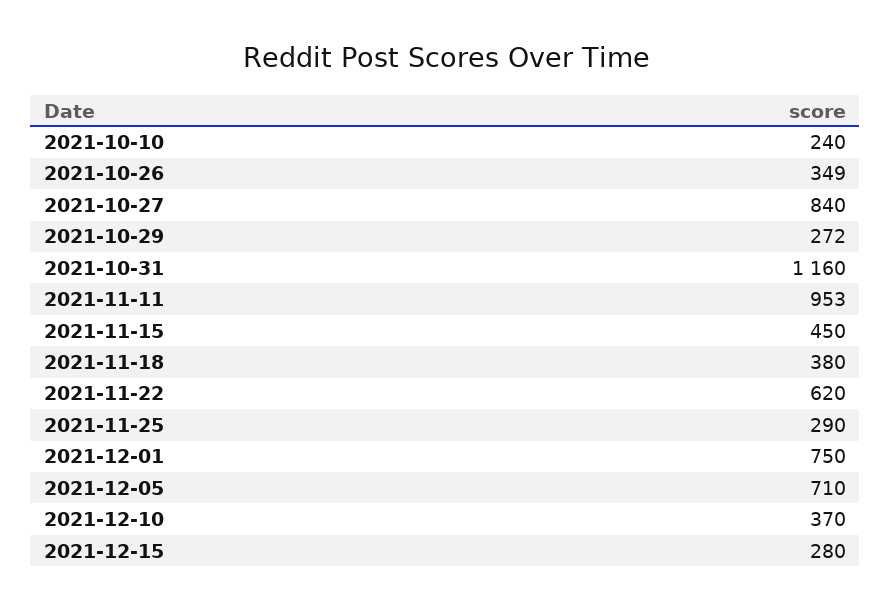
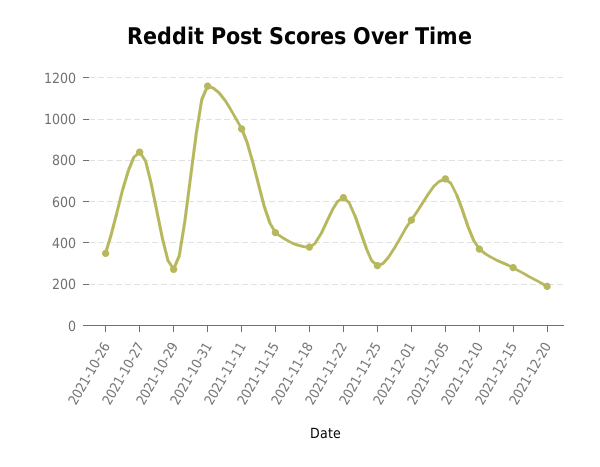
2021-10-10: 240 -> none
2021-12-01: 750 -> 500
2021-12-20: none -> 200

